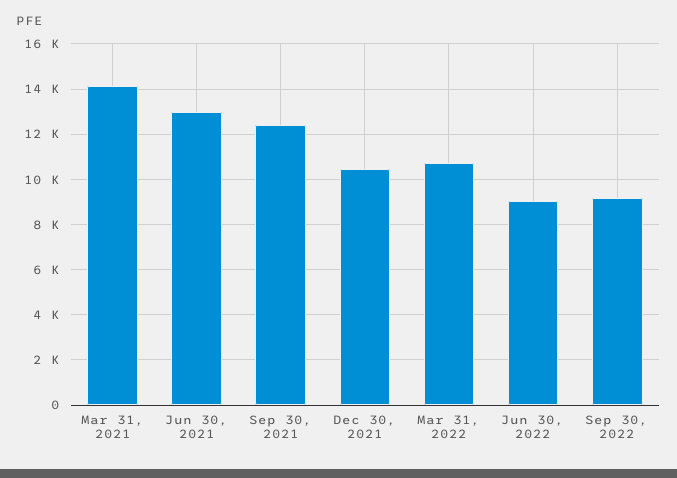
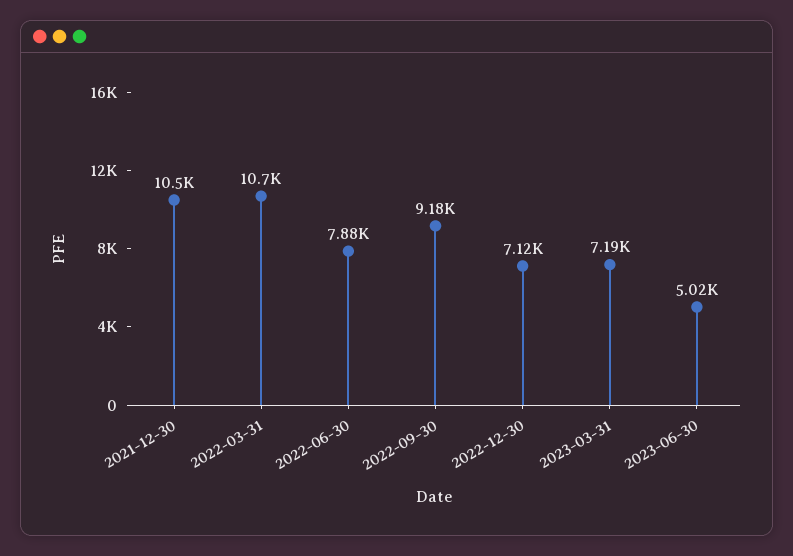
Mar 31, 2021: 14000 -> none
Jun 30, 2021: 13000 -> none
Sep 30, 2021: 12500 -> none
Jun 30, 2022: 9000 -> 7880
2022-12-30: none -> 7120
2023-03-31: none -> 7190
2023-06-30: none -> 5020

